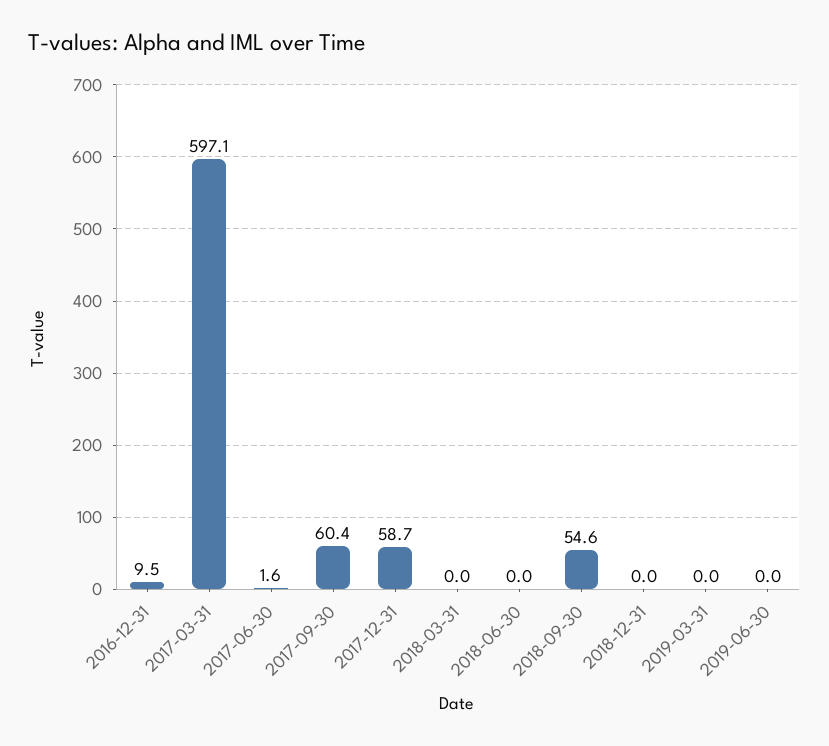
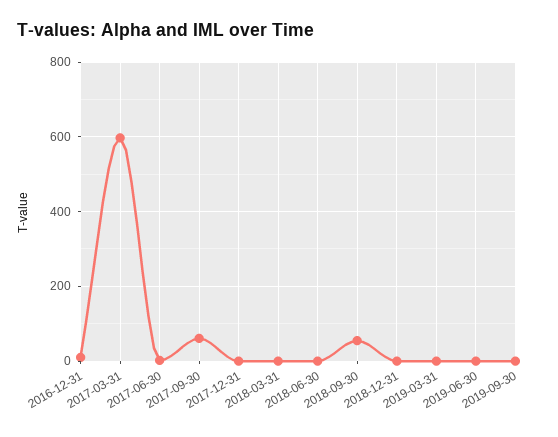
2017-12-31: 58.7 -> 0
2019-09-30: none -> 0

